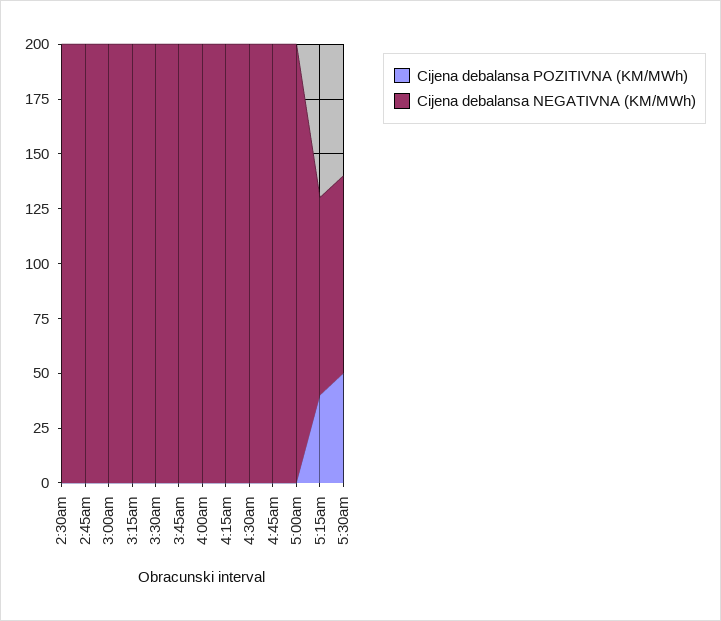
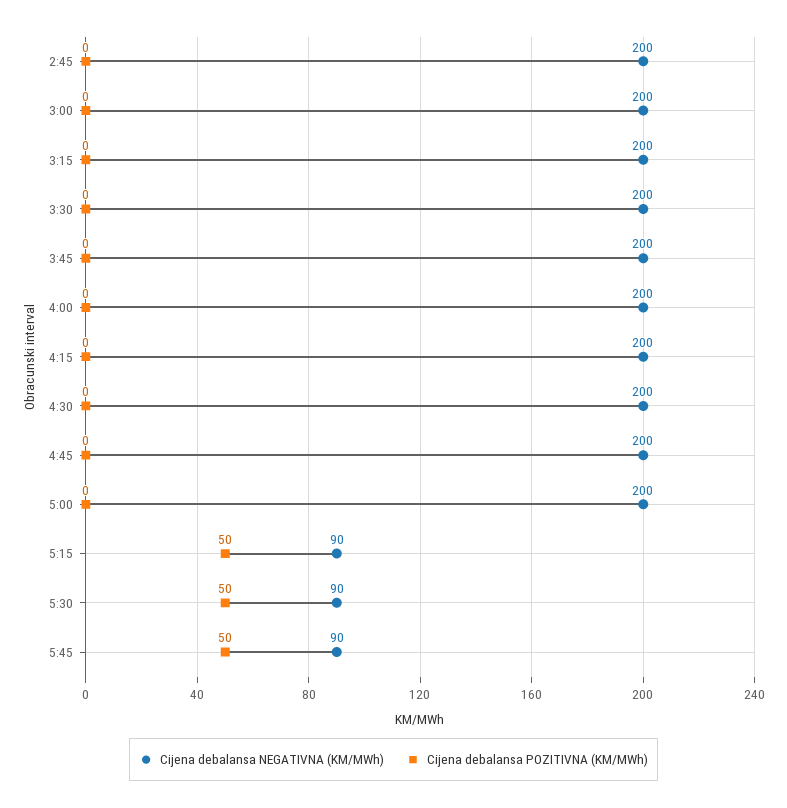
Cijena debalansa POZITIVNA (KM/MWh), 2:30am: 0 -> none
Cijena debalansa NEGATIVNA (KM/MWh), 2:30am: 200 -> none
Cijena debalansa POZITIVNA (KM/MWh), 5:15am: 40 -> 50
Cijena debalansa NEGATIVNA (KM/MWh), 5:45: none -> 90
Cijena debalansa POZITIVNA (KM/MWh), 5:45: none -> 50

